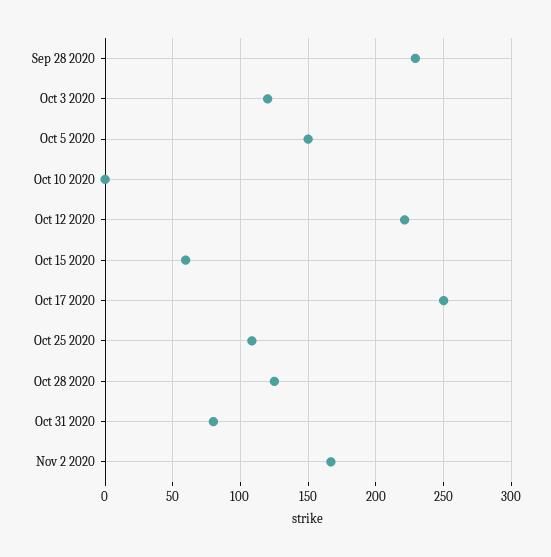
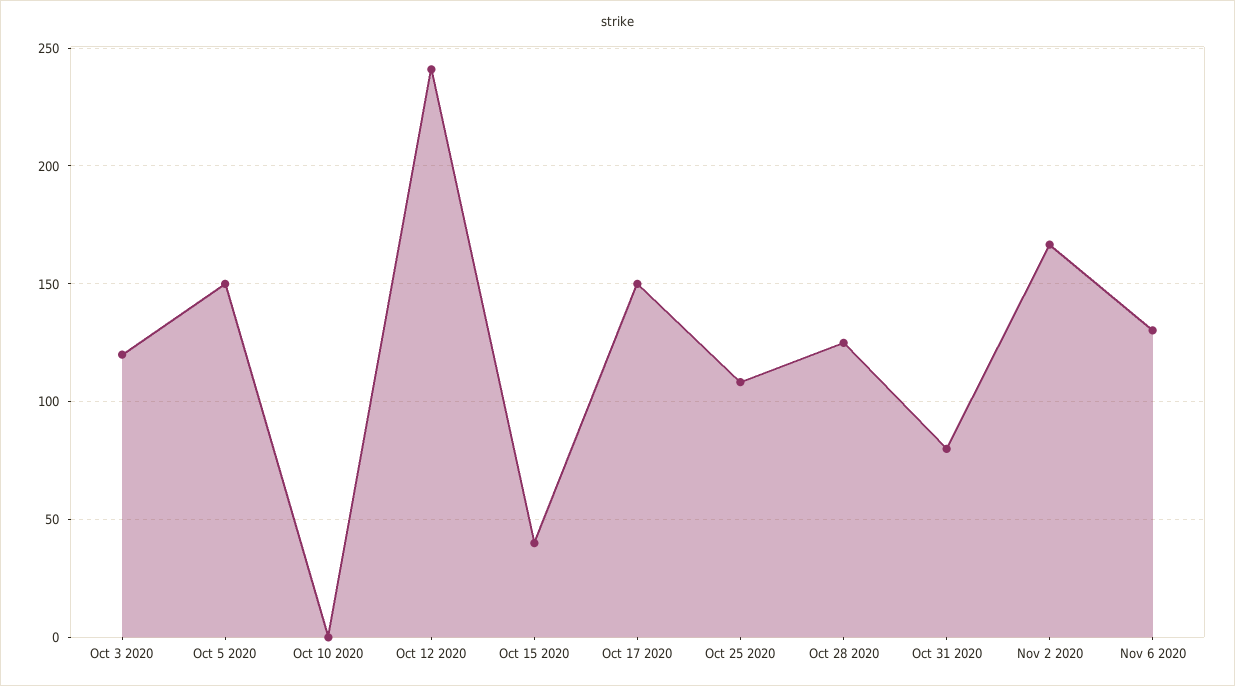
Sep 28 2020: 230 -> none
Oct 12 2020: 220 -> 240
Oct 15 2020: 60 -> 40
Oct 17 2020: 250 -> 150
Nov 6 2020: none -> 130

